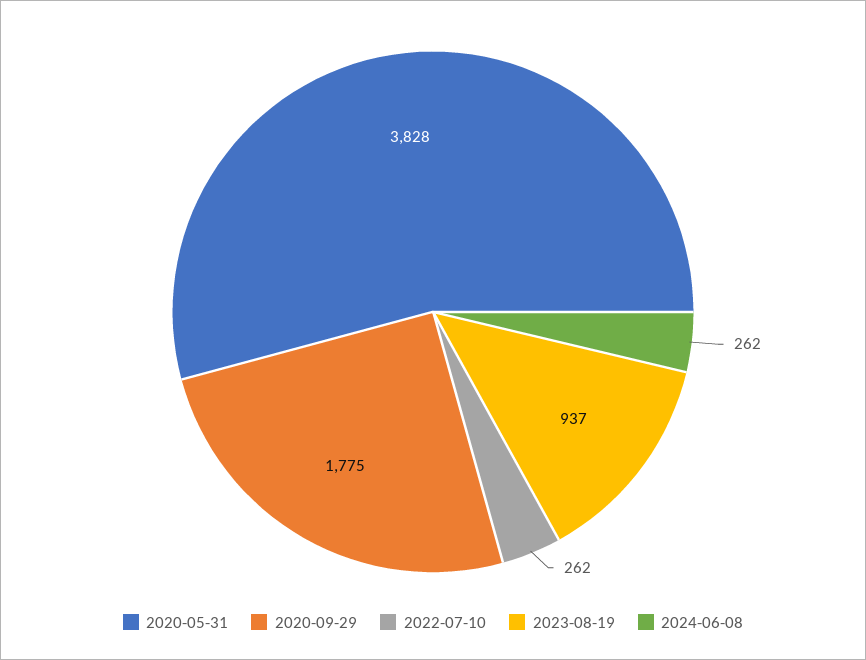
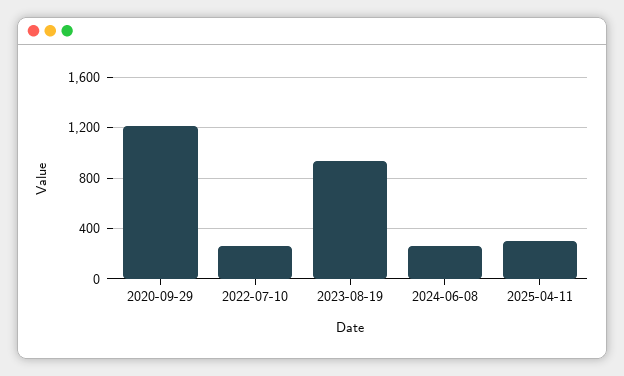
2020-05-31: 3828 -> none
2020-09-29: 1775 -> 1200
2025-04-11: none -> 300

